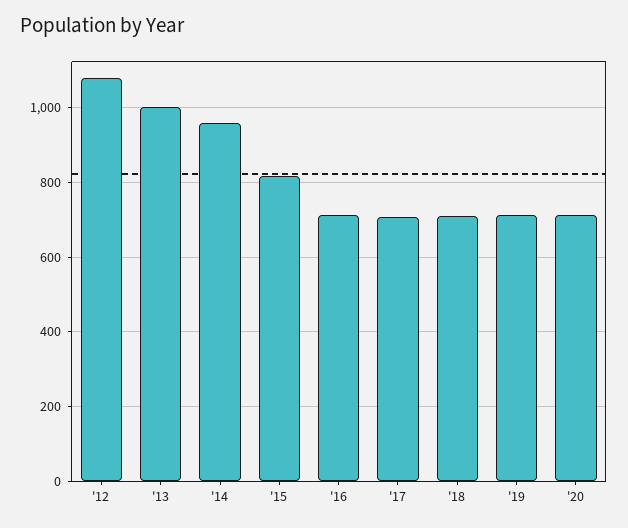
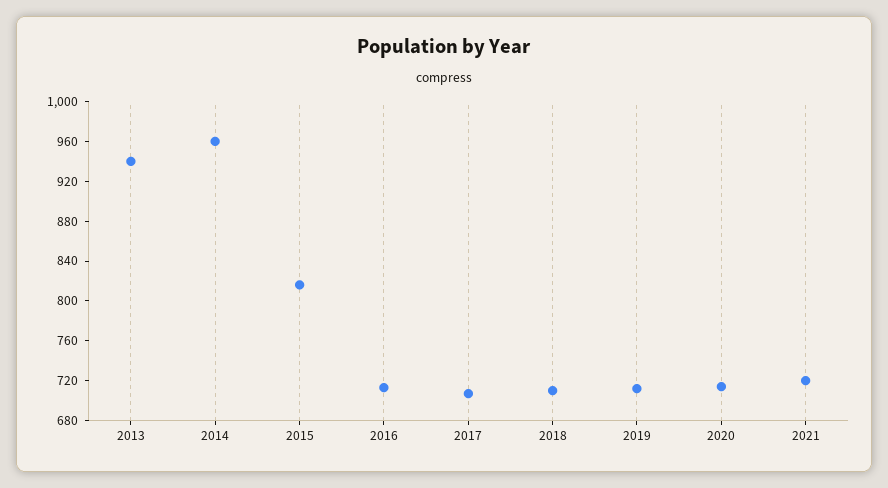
'12: 1080 -> none
'13: 1000 -> 940
2021: none -> 720

